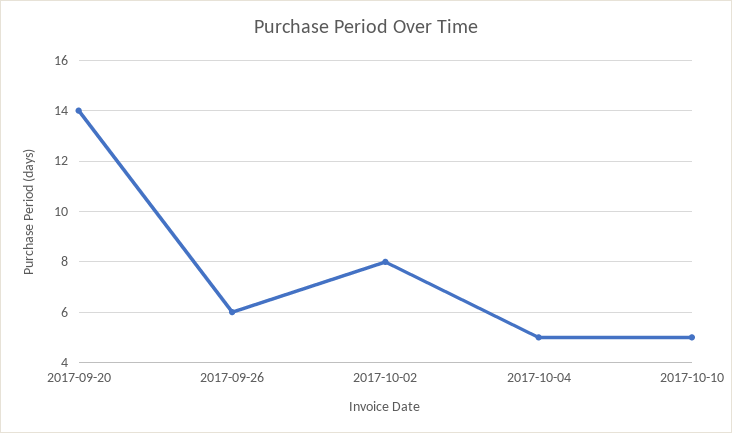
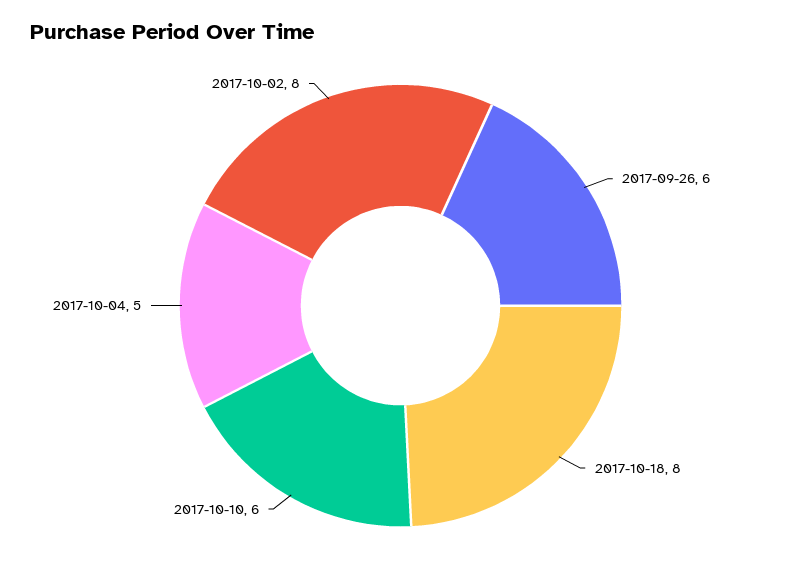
2017-09-20: 14 -> none
2017-10-10: 5 -> 6
2017-10-18: none -> 8

